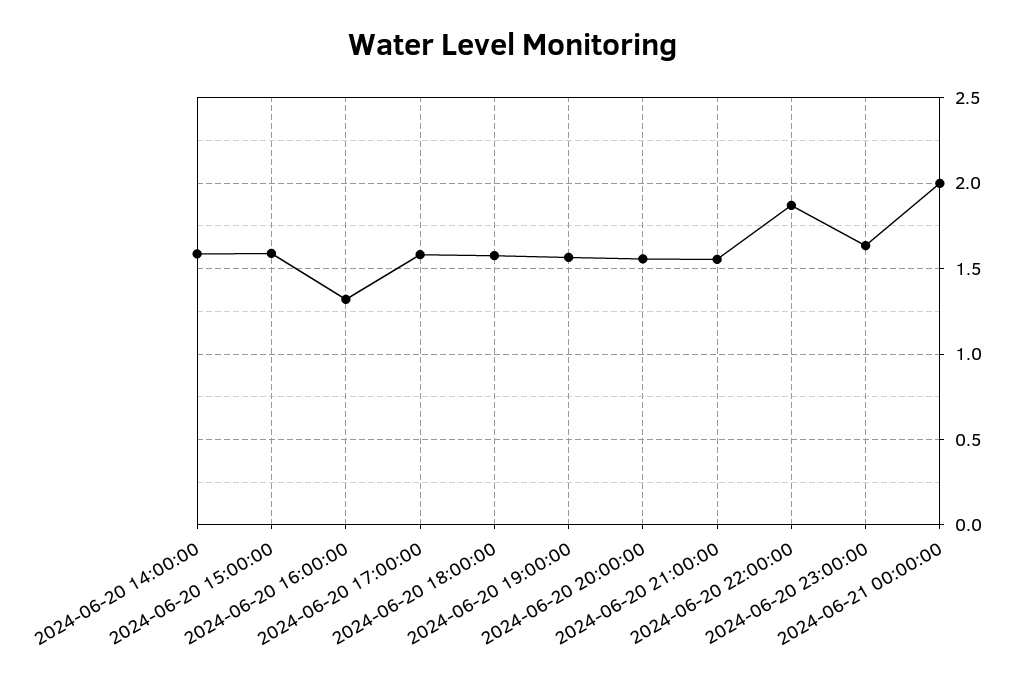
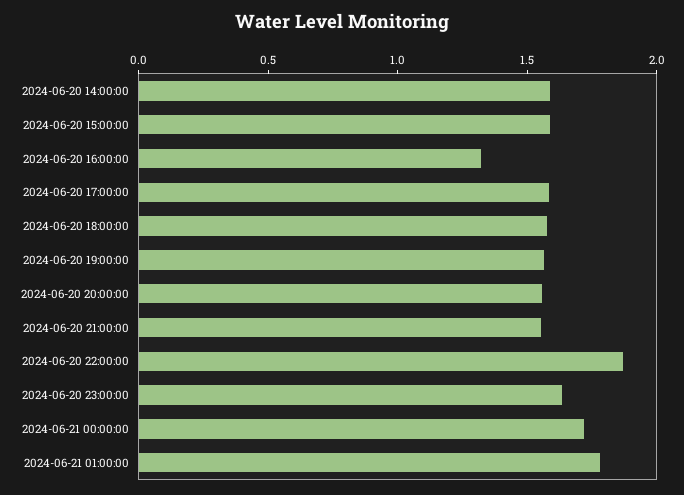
2024-06-21 00:00:00: 2 -> 1.7
2024-06-21 01:00:00: none -> 1.8

